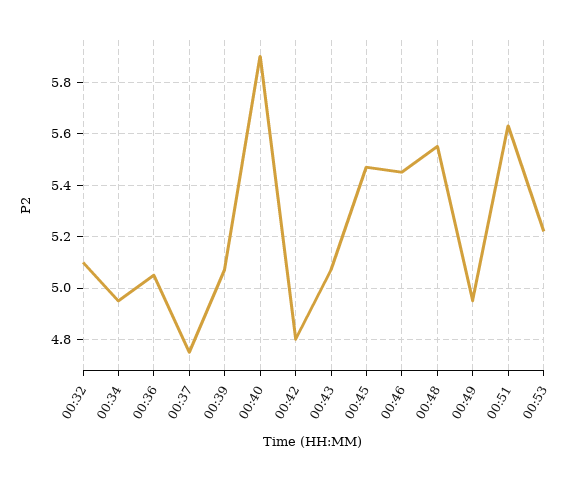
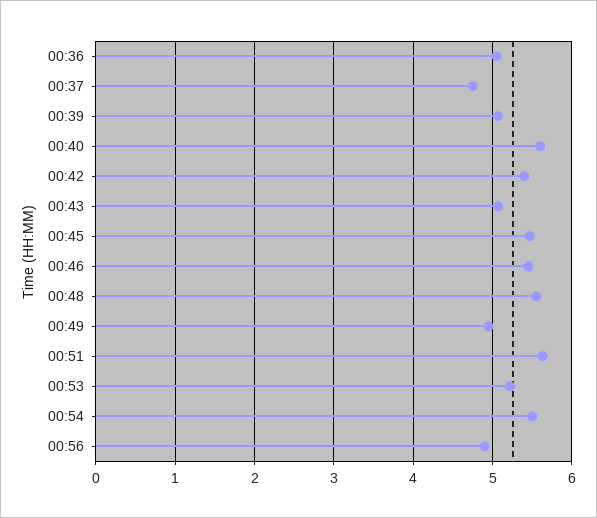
00:32: 5.1 -> none
00:34: 4.95 -> none
00:40: 5.9 -> 5.6
00:42: 4.8 -> 5.4
00:54: none -> 5.5
00:56: none -> 4.9

